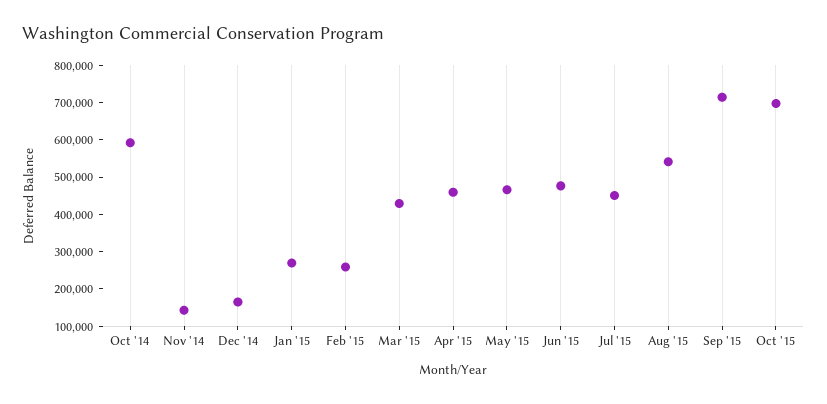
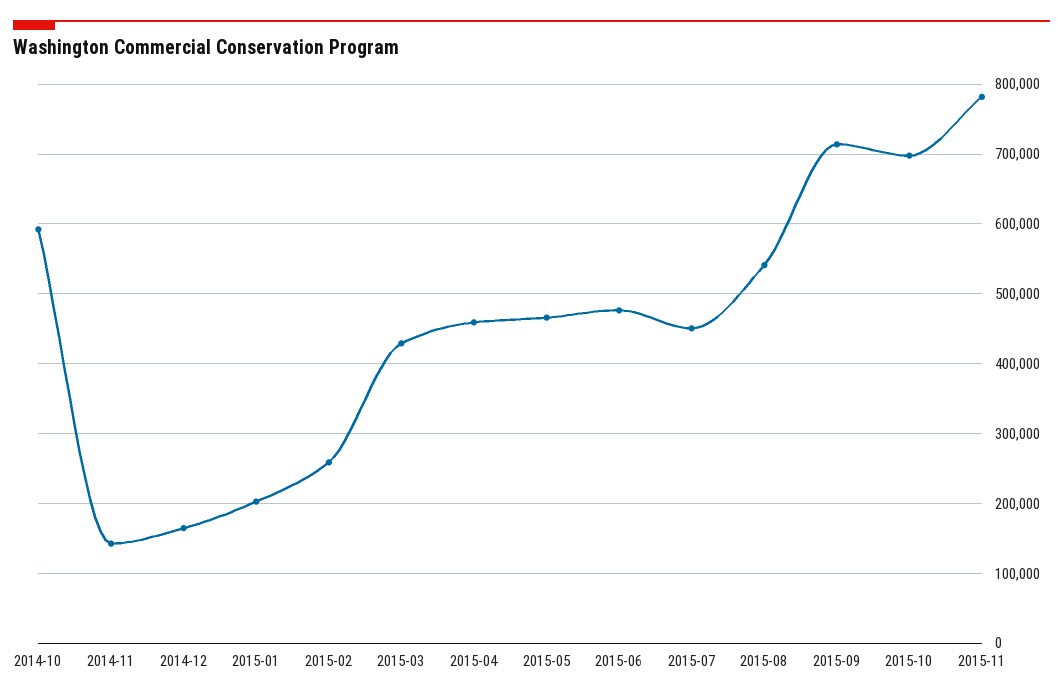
Jan '15: 275000 -> 200000
2015-11: none -> 780000

